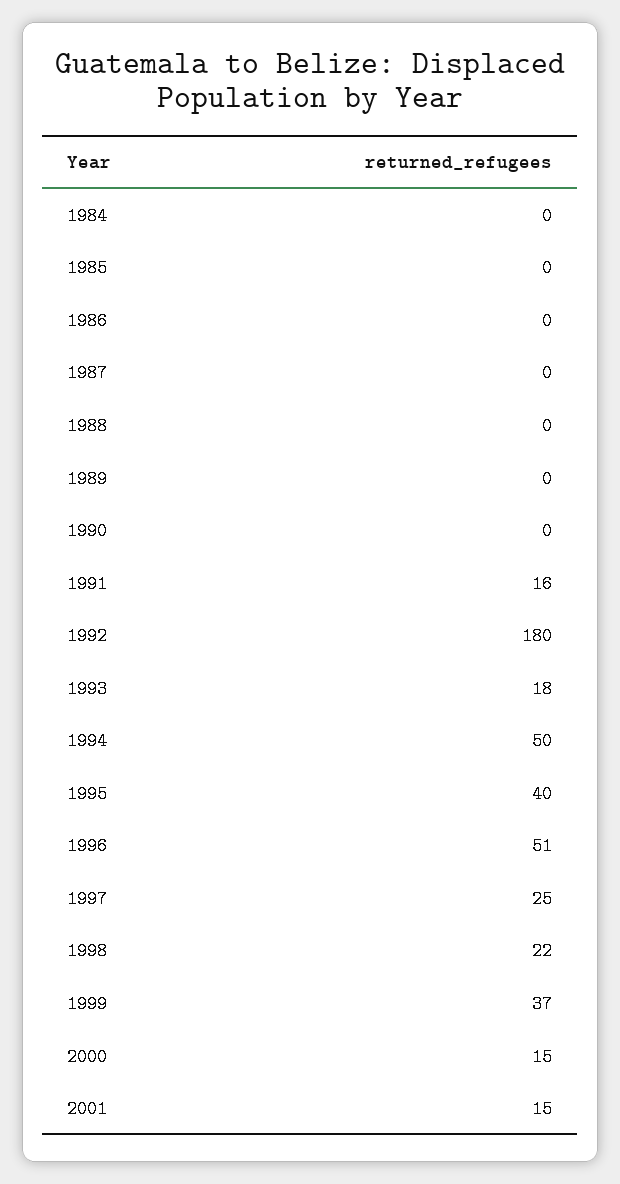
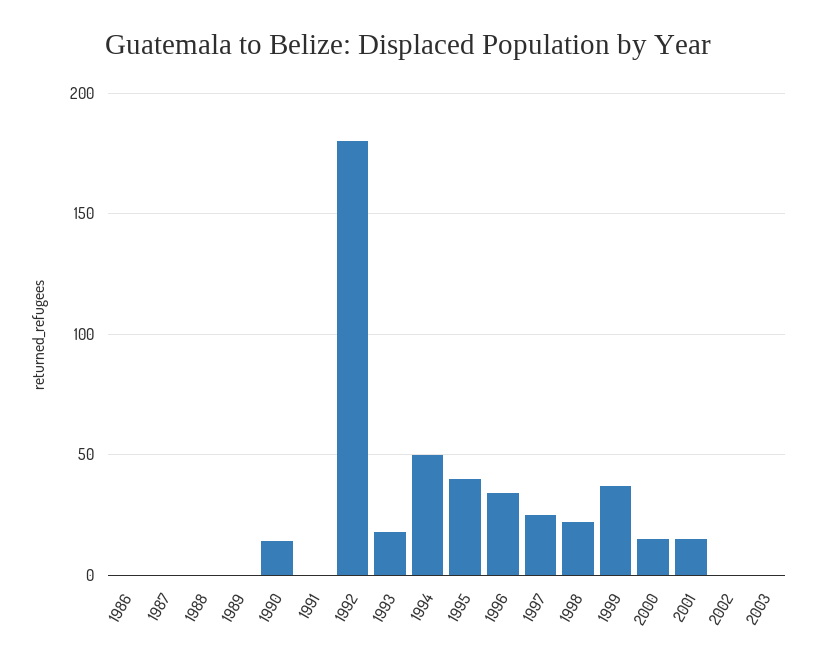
1984: 0 -> none
1985: 0 -> none
1990: 0 -> 15
1991: 16 -> 0
1996: 51 -> 35
2002: none -> 0
2003: none -> 0

